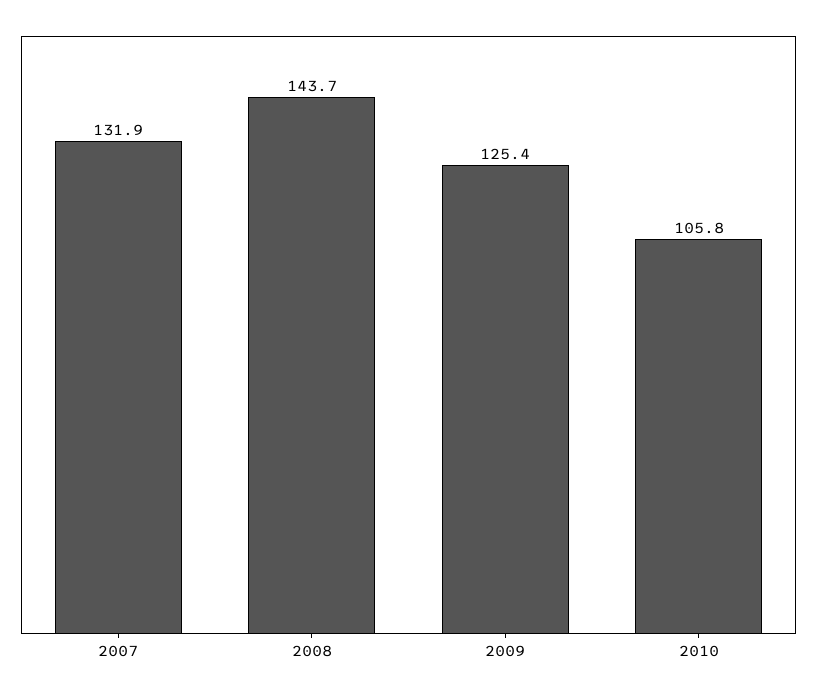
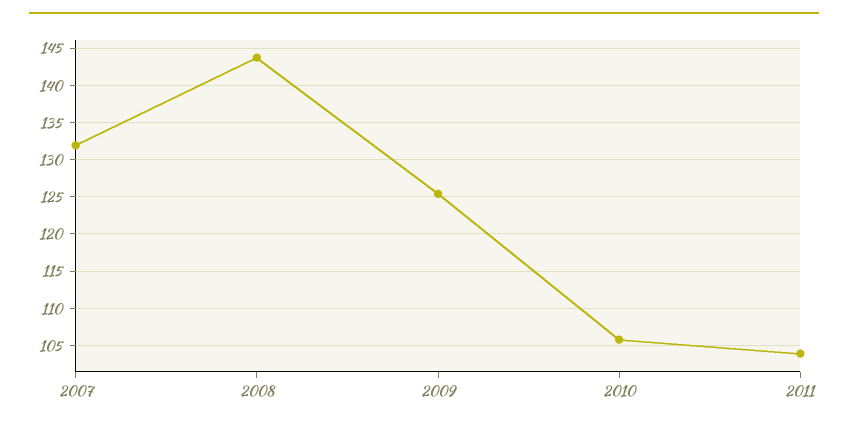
2011: none -> 104

